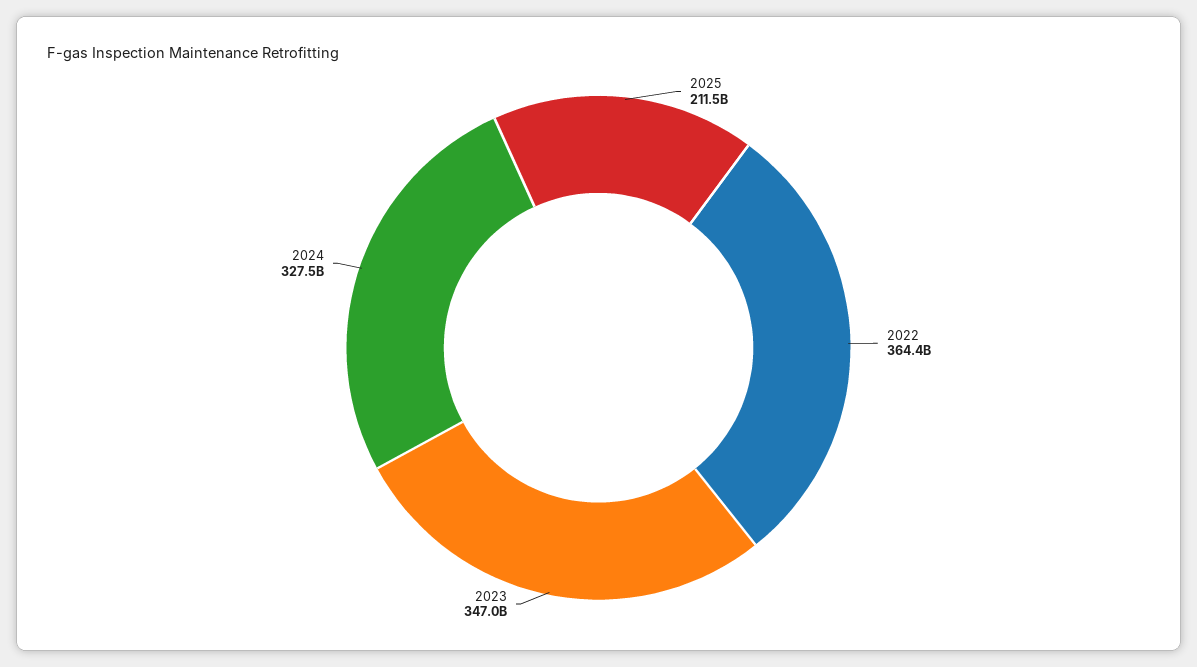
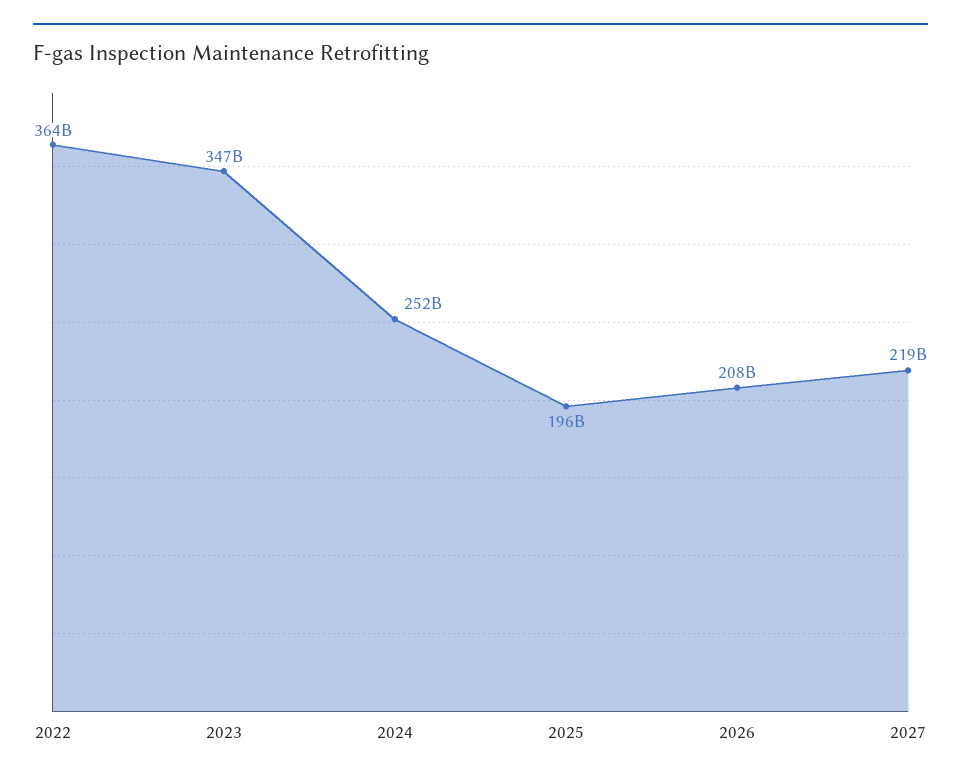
2025: 211500000000 -> 196000000000
2024: 327500000000 -> 252000000000
2026: none -> 208000000000
2027: none -> 219000000000

